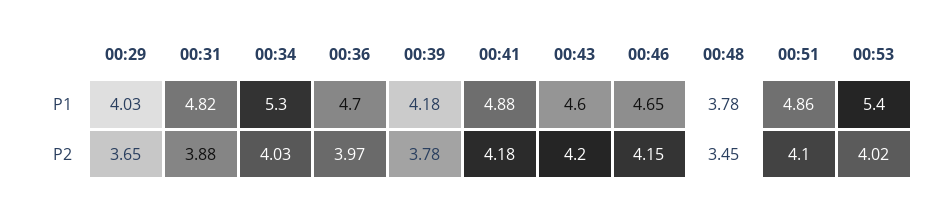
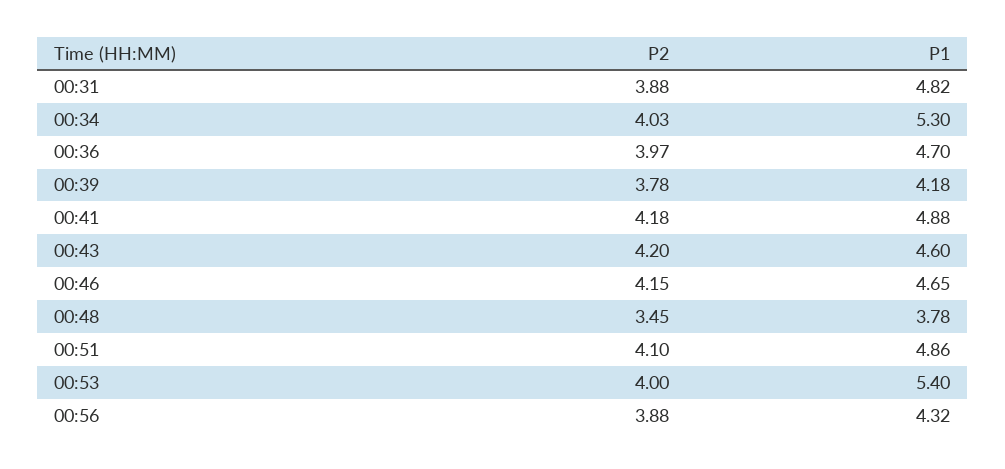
00:29, P1: 4.03 -> none
00:29, P2: 3.65 -> none
00:53, P2: 4.02 -> 4
00:56, P2: none -> 3.88
00:56, P1: none -> 4.32

